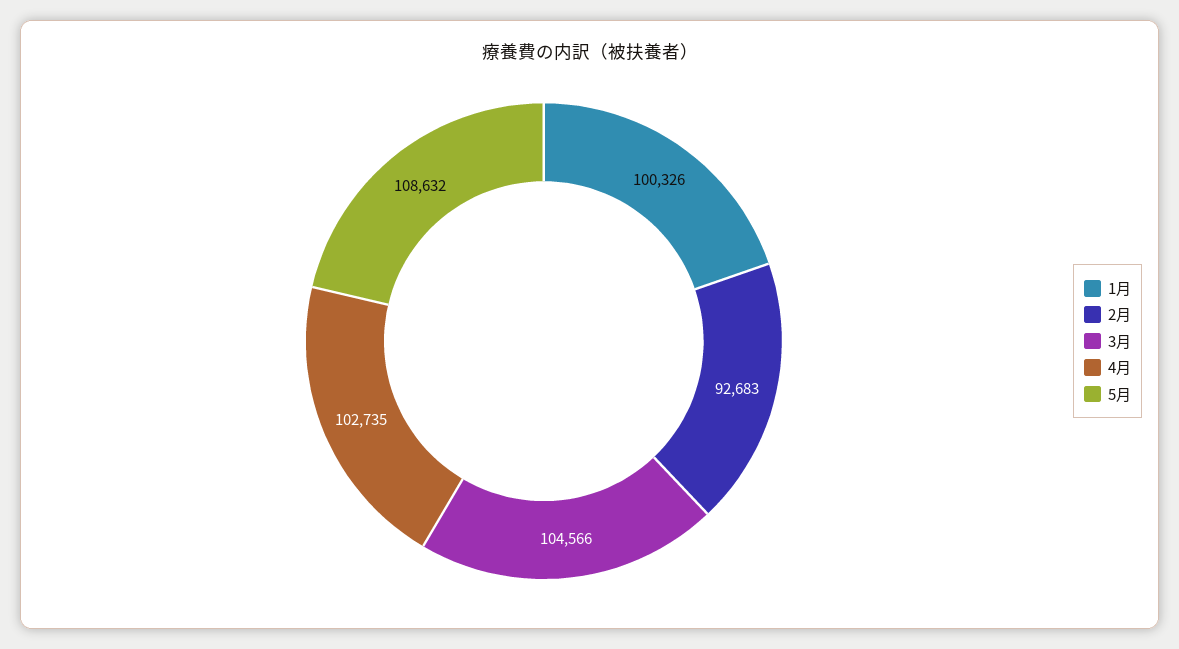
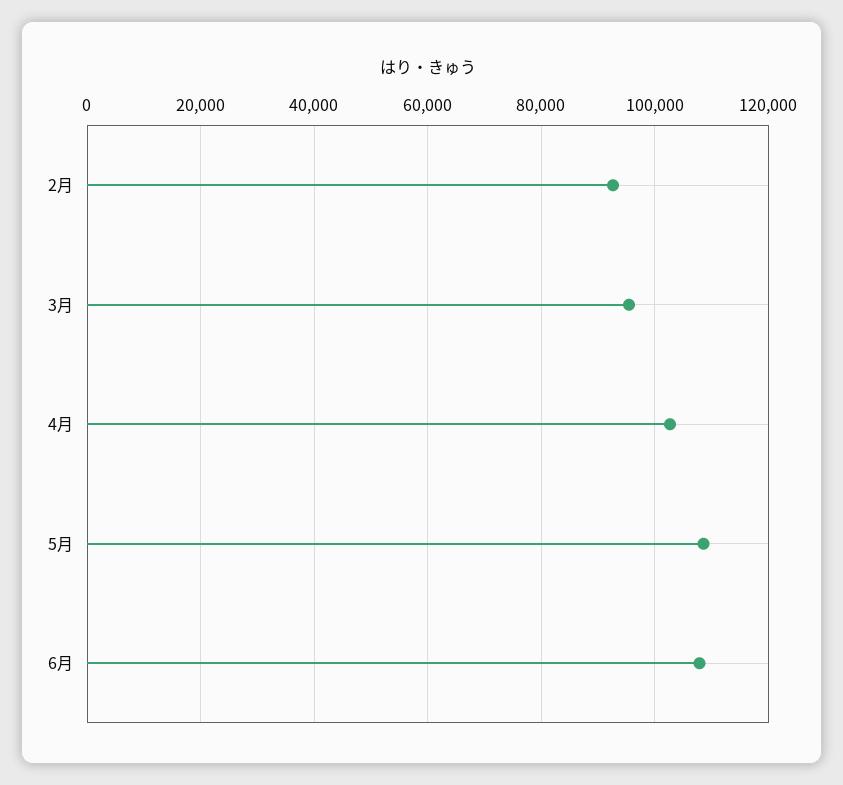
1月: 100326 -> none
3月: 104566 -> 96000
6月: none -> 108000

